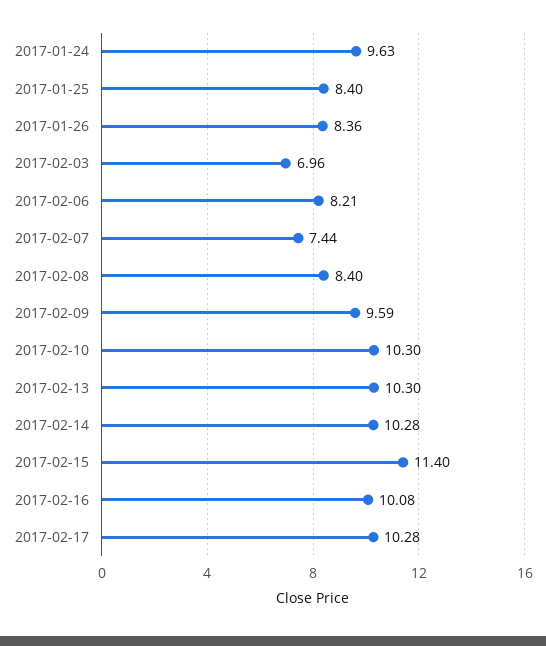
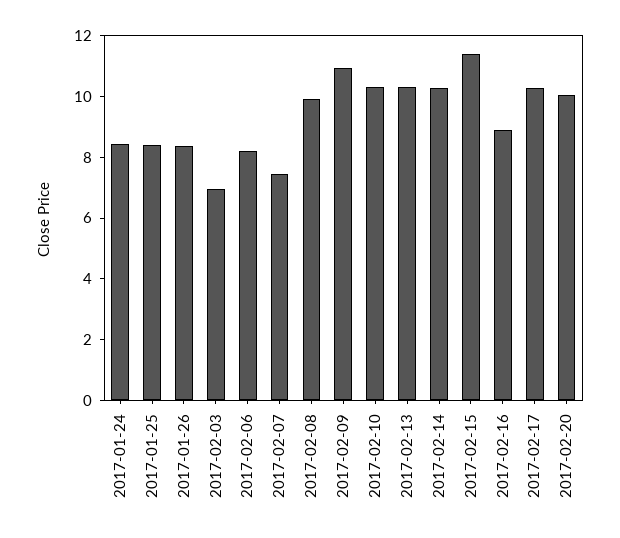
2017-01-24: 9.63 -> 8.5
2017-02-08: 8.4 -> 10
2017-02-09: 9.59 -> 11
2017-02-16: 10.08 -> 9
2017-02-20: none -> 10

